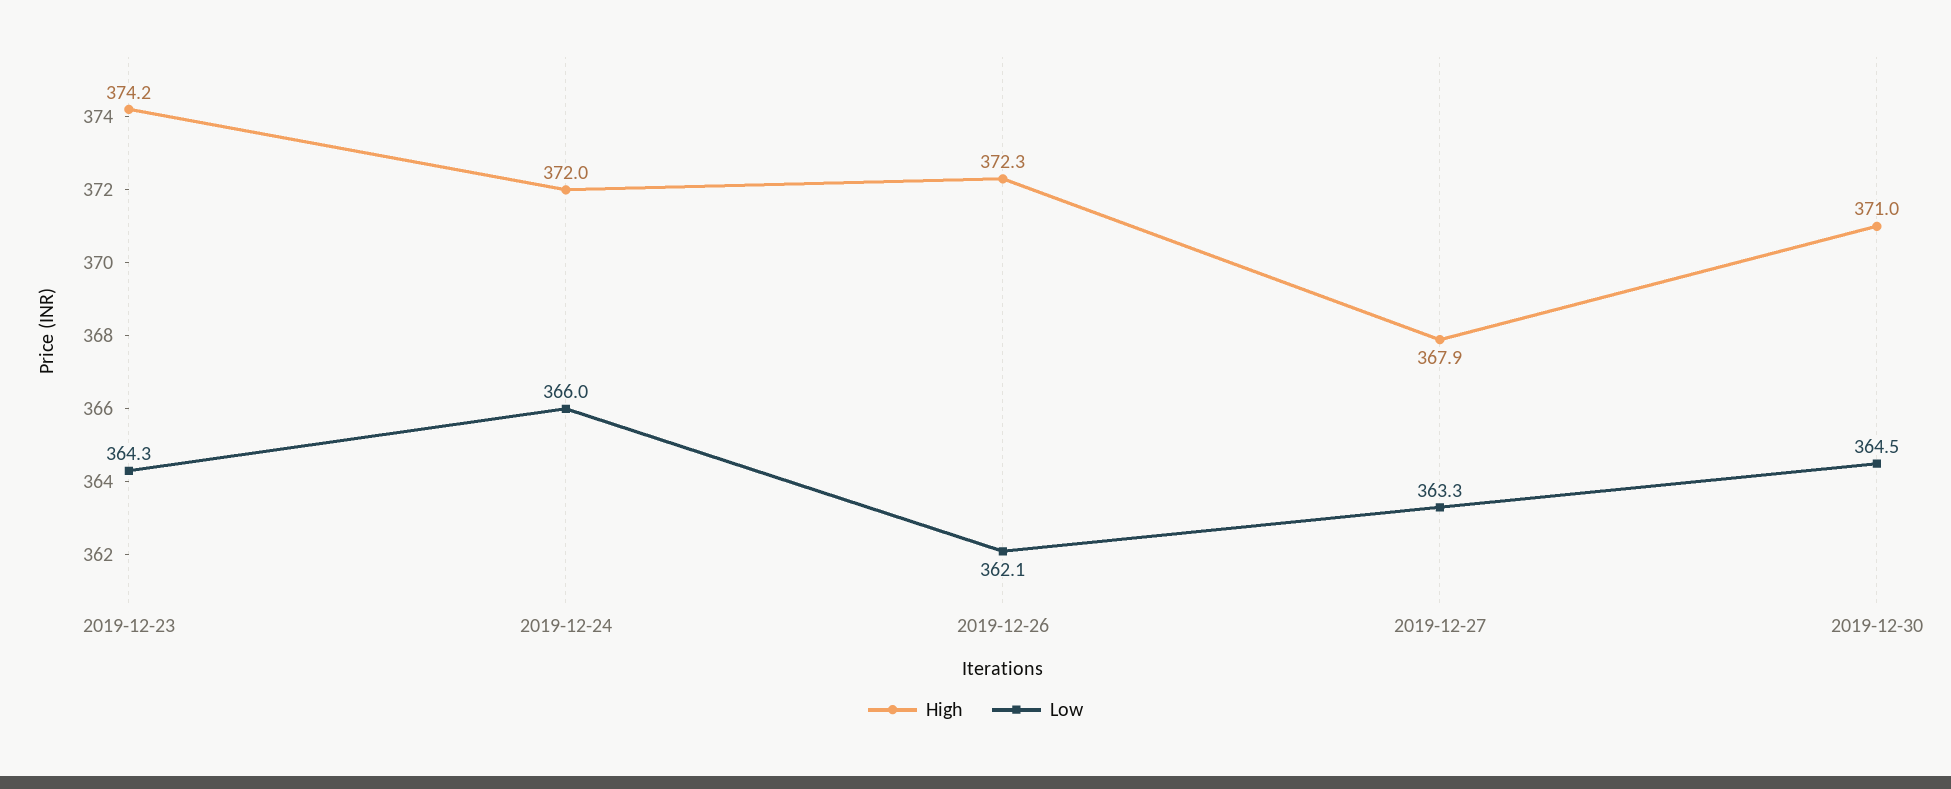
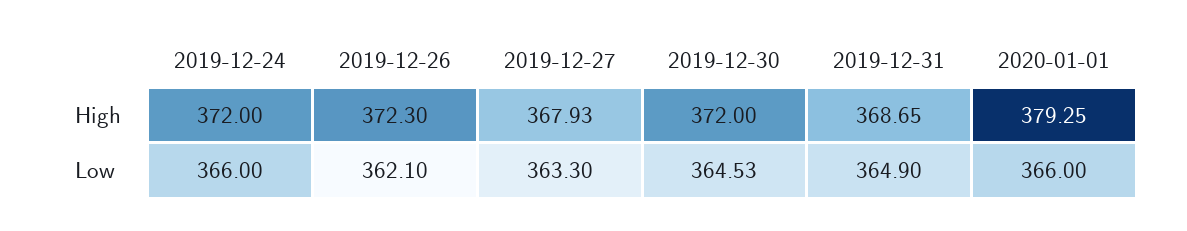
High, 2019-12-23: 374.2 -> none
Low, 2019-12-23: 364.3 -> none
High, 2019-12-30: 371 -> 372
High, 2019-12-31: none -> 368.65
High, 2020-01-01: none -> 379.25
Low, 2019-12-31: none -> 364.9
Low, 2020-01-01: none -> 366

